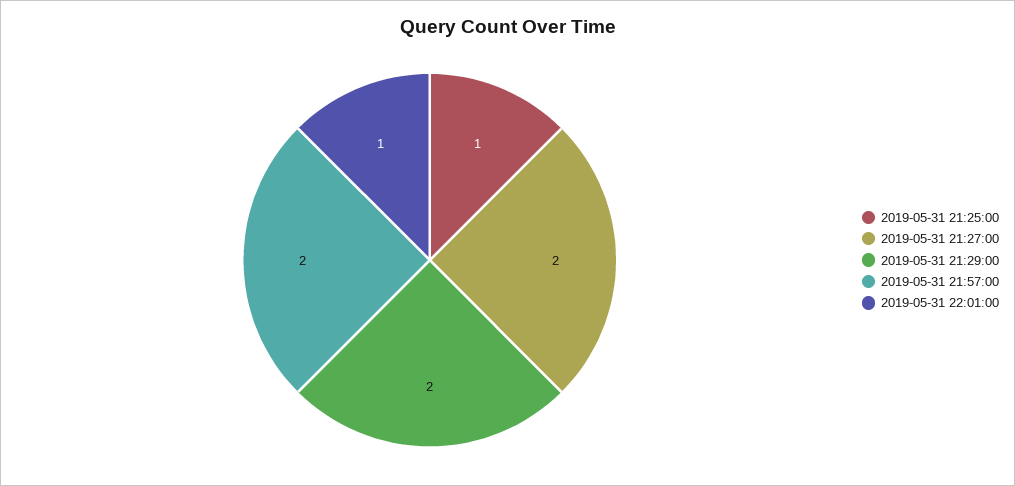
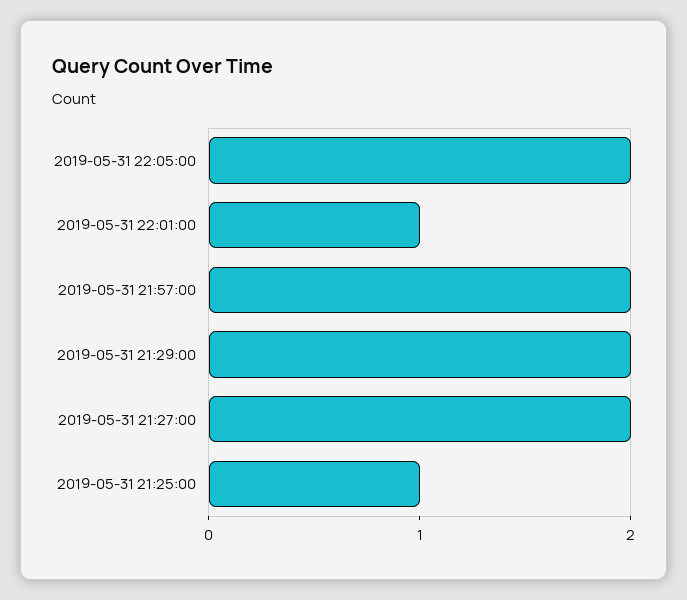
2019-05-31 22:05:00: none -> 2

